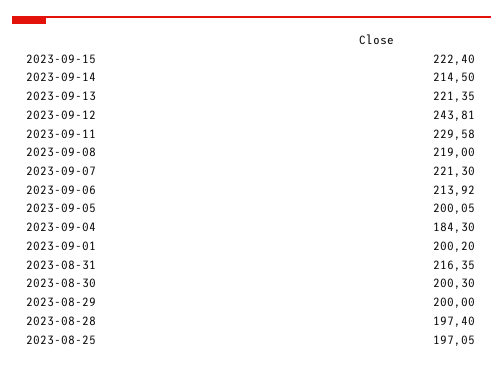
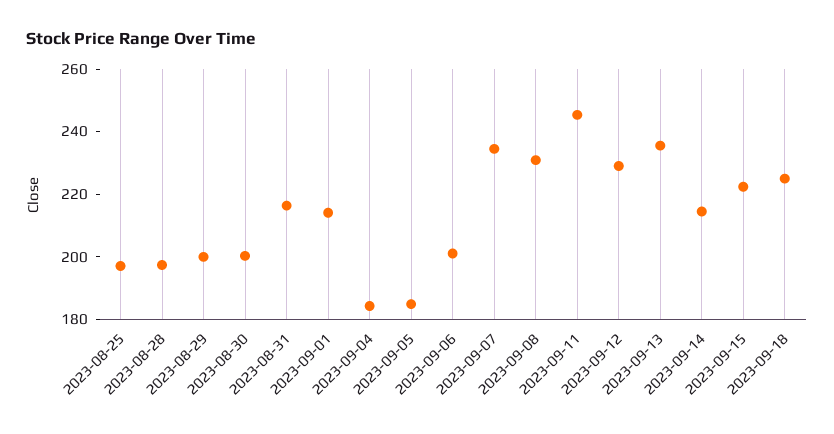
2023-09-13: 221.35 -> 235
2023-09-12: 243.81 -> 230
2023-09-11: 229.58 -> 245
2023-09-08: 219 -> 230
2023-09-07: 221.3 -> 235
2023-09-06: 213.92 -> 200
2023-09-05: 200.05 -> 185
2023-09-01: 200.2 -> 215
2023-09-18: none -> 225

